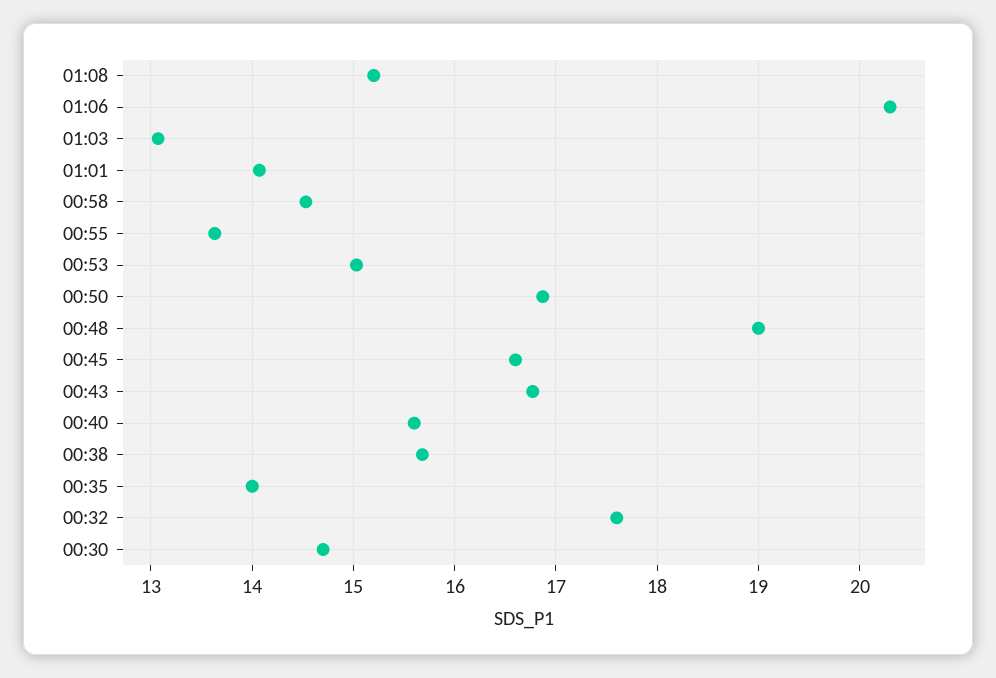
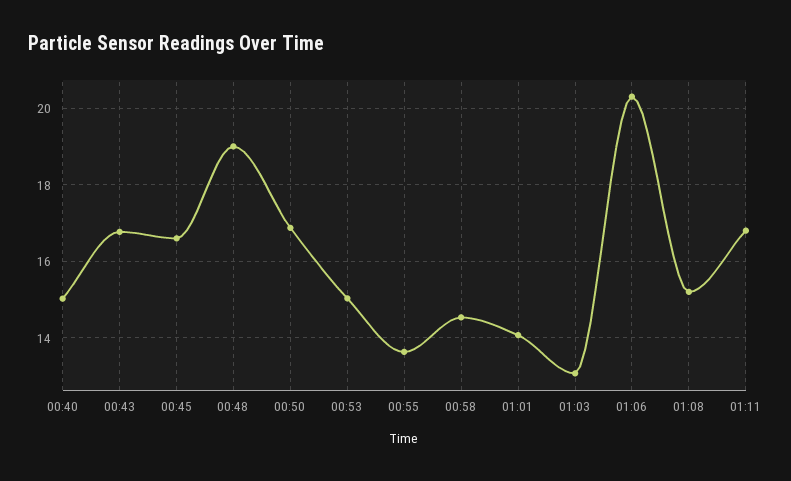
00:40: 15.6 -> 15
00:38: 15.7 -> none
00:35: 14 -> none
00:32: 17.6 -> none
00:30: 14.7 -> none
01:11: none -> 16.8

